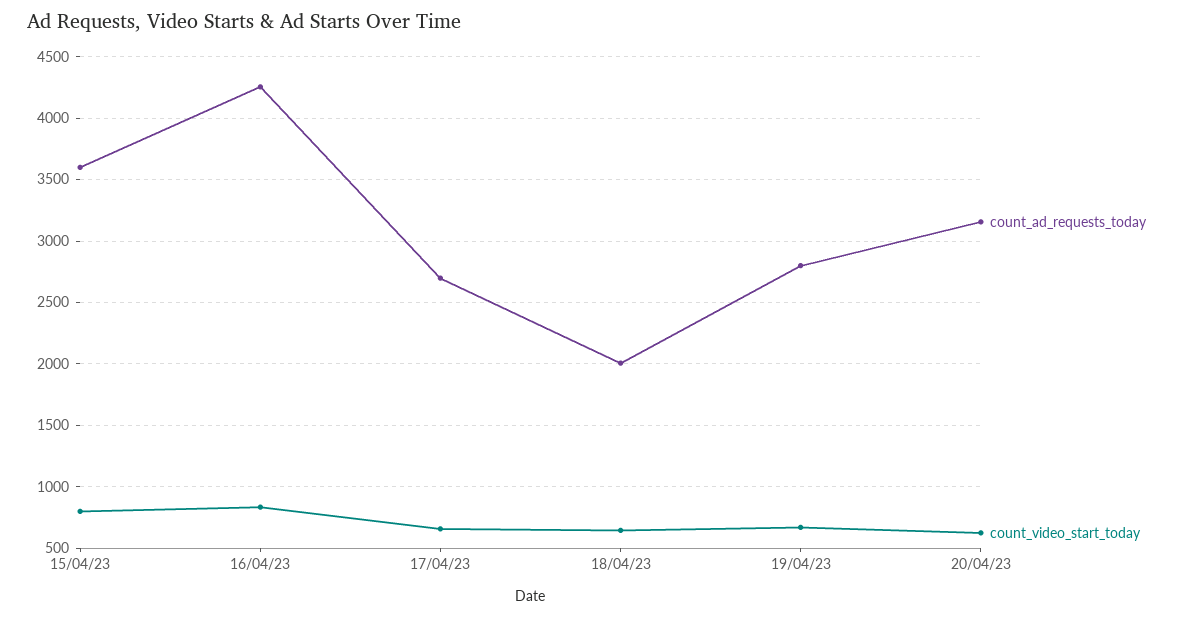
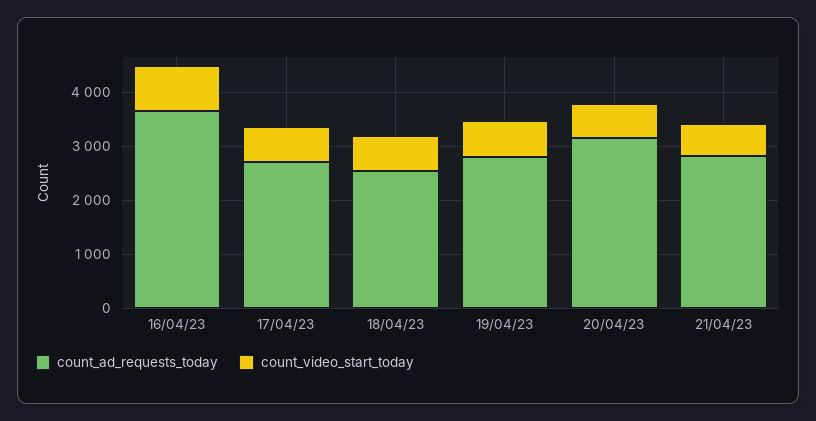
count_ad_requests_today, 15/04/23: 3600 -> none
count_video_start_today, 15/04/23: 800 -> none
count_ad_requests_today, 16/04/23: 4250 -> 3600
count_ad_requests_today, 18/04/23: 2000 -> 2600
count_ad_requests_today, 21/04/23: none -> 2800
count_video_start_today, 21/04/23: none -> 600

